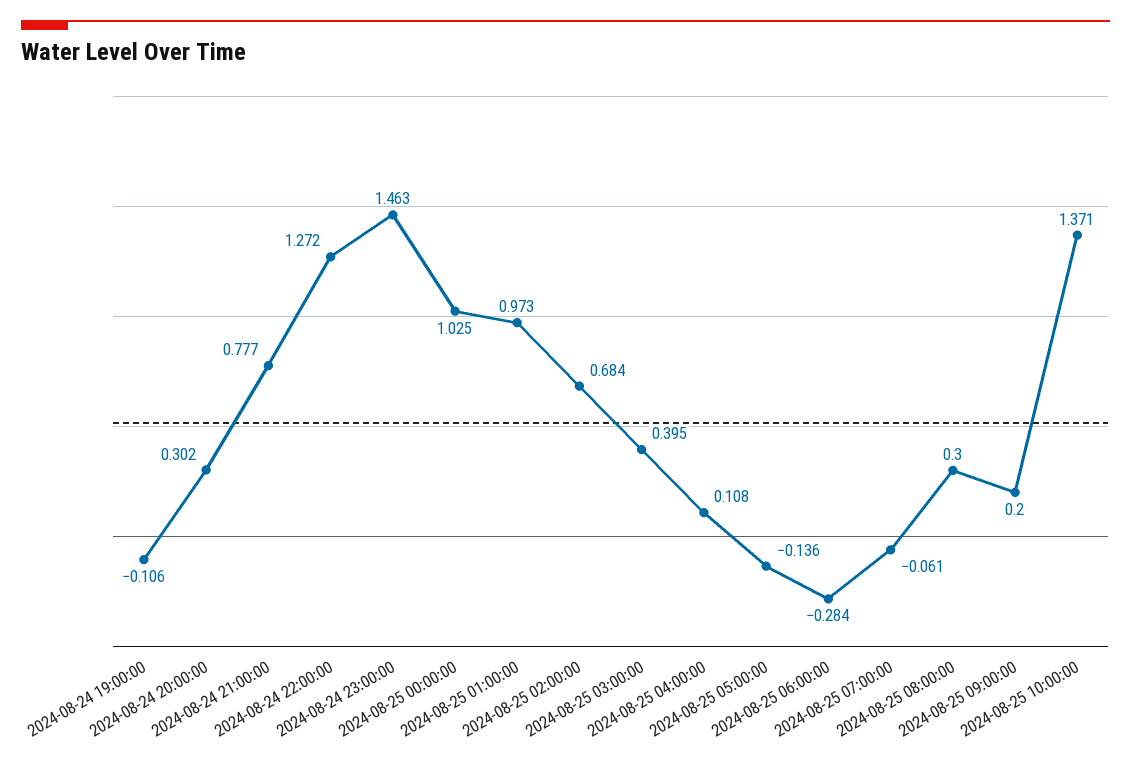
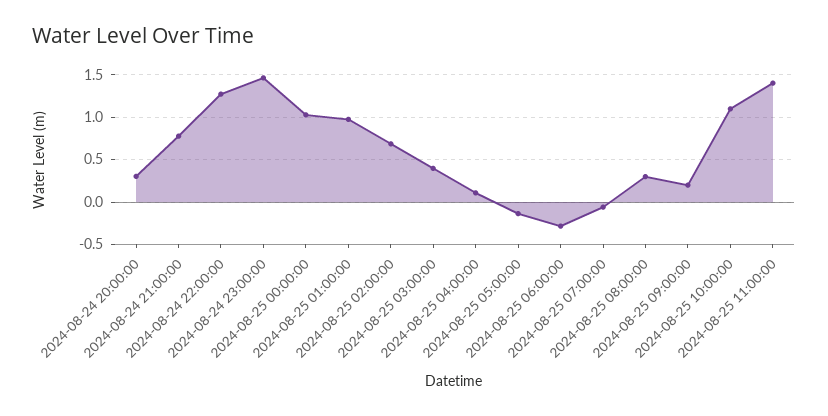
2024-08-24 19:00:00: -0.106 -> none
2024-08-25 10:00:00: 1.371 -> 1.1
2024-08-25 11:00:00: none -> 1.4

